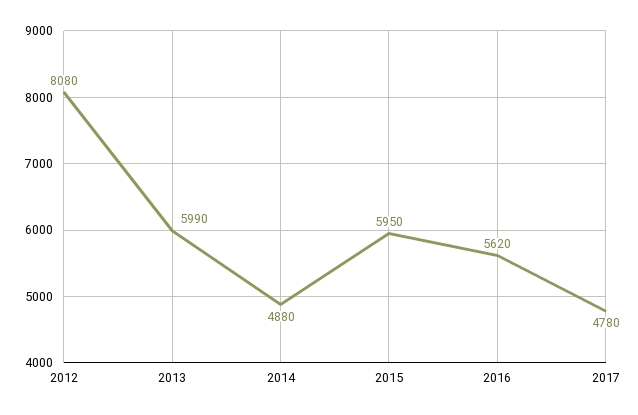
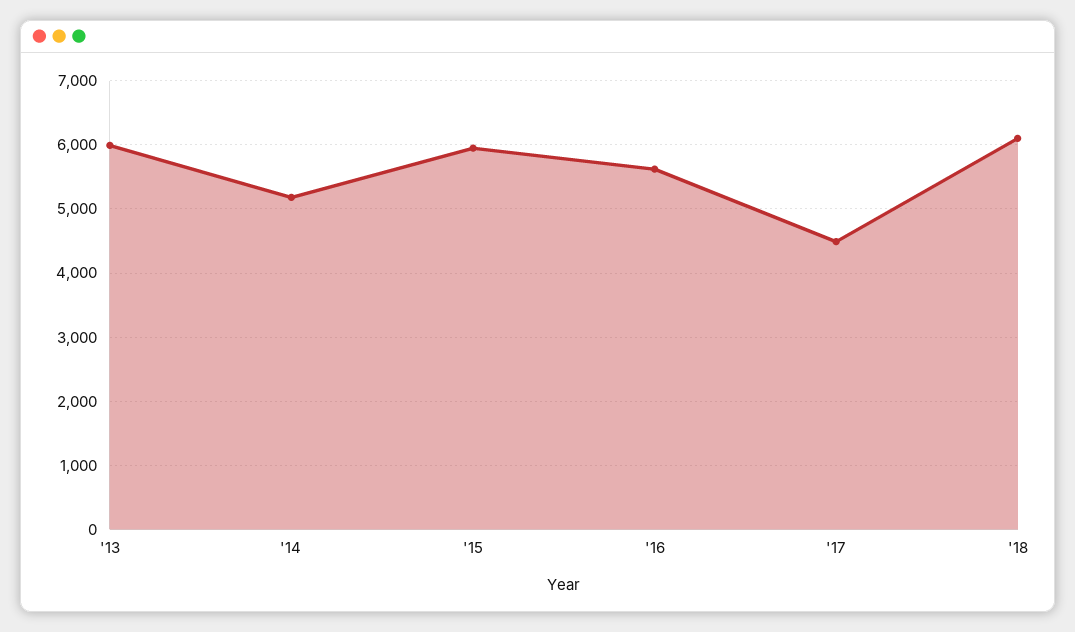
2012: 8080 -> none
2014: 4880 -> 5200
2017: 4780 -> 4500
'18: none -> 6100

